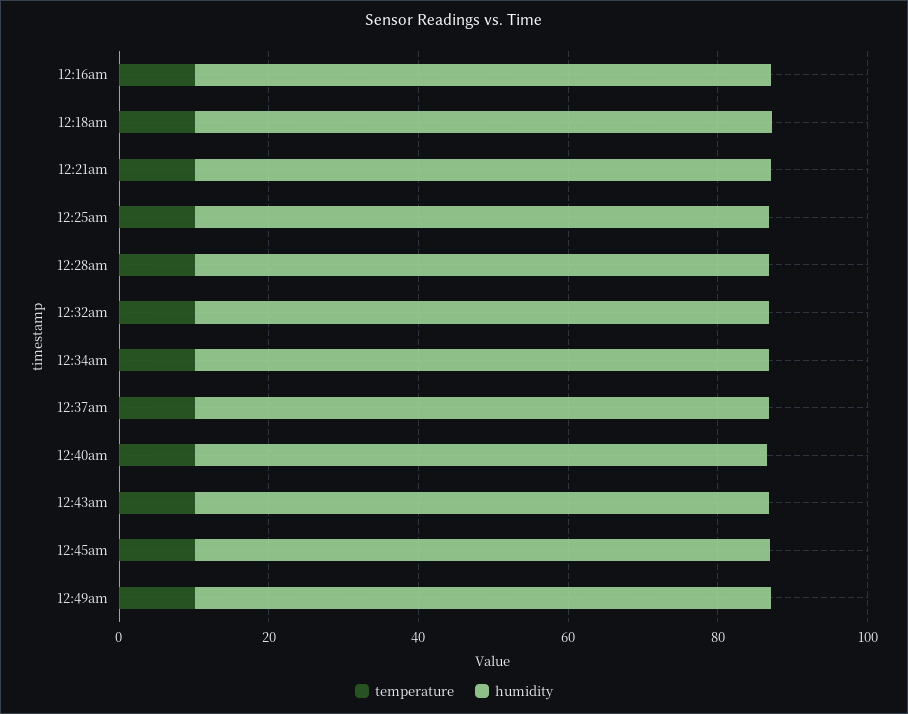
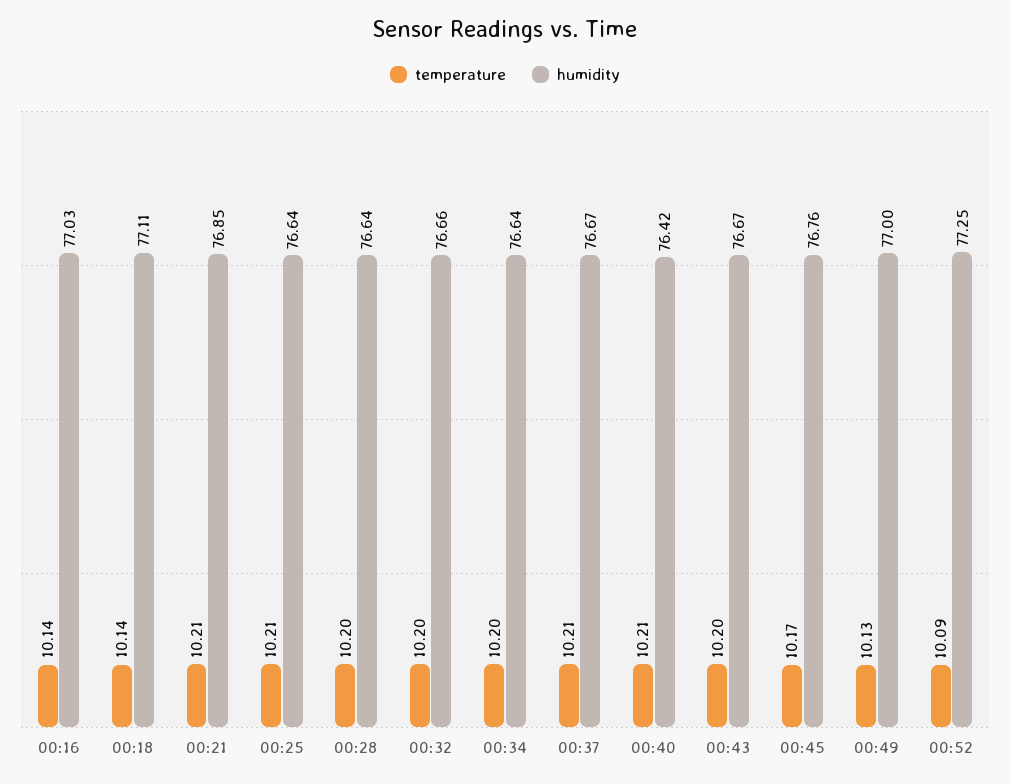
temperature, 00:52: none -> 10.09
humidity, 00:52: none -> 77.25

